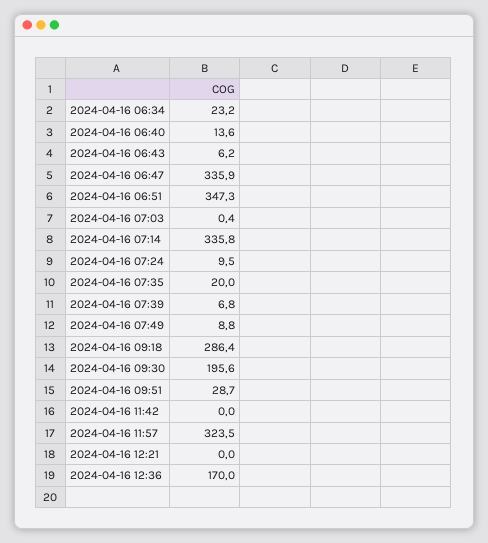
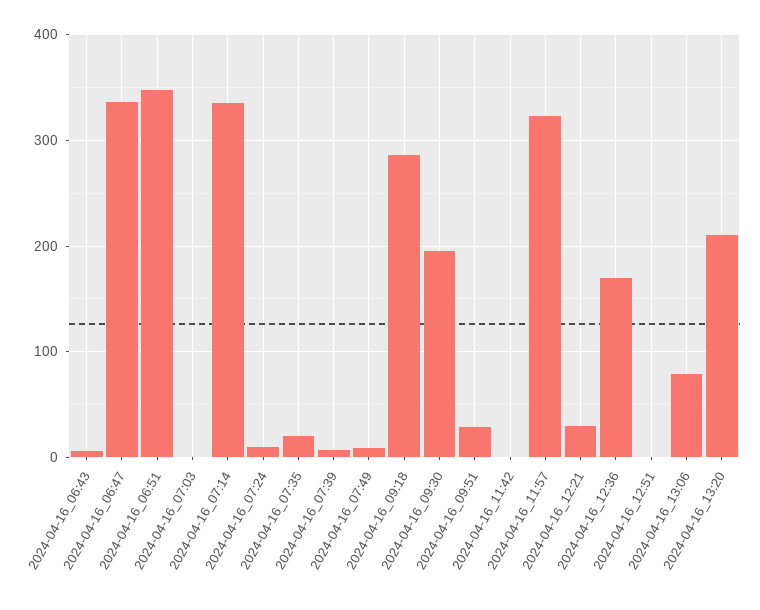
2024-04-16 06:34: 23.2 -> none
2024-04-16 06:40: 13.6 -> none
2024-04-16 12:21: 0 -> 30
2024-04-16_12:51: none -> 0
2024-04-16_13:06: none -> 80
2024-04-16_13:20: none -> 210

